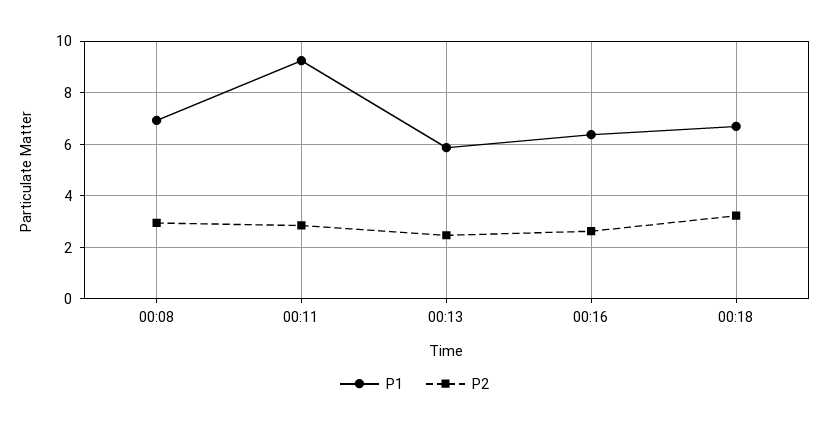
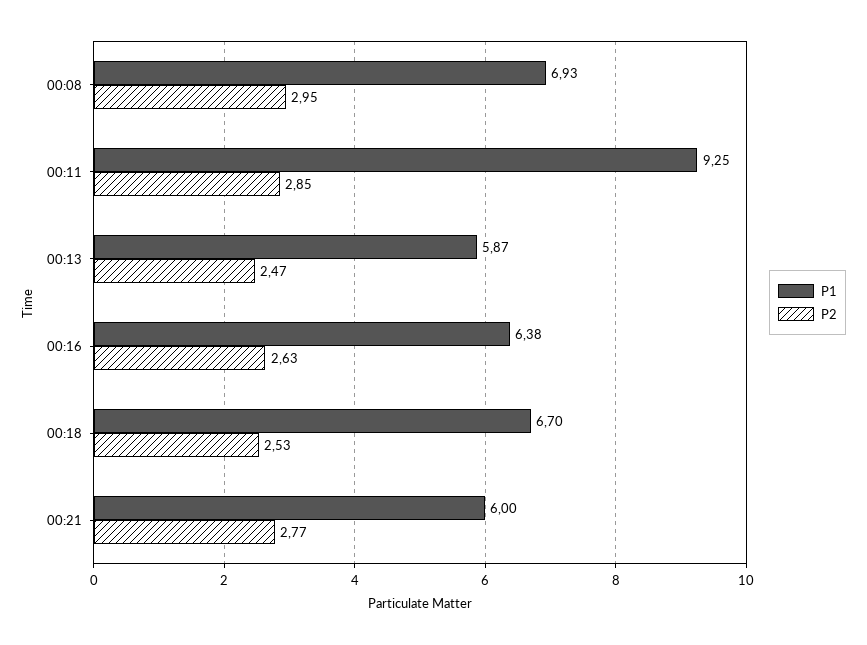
P2, 00:18: 3.25 -> 2.53
P1, 00:21: none -> 6
P2, 00:21: none -> 2.77

